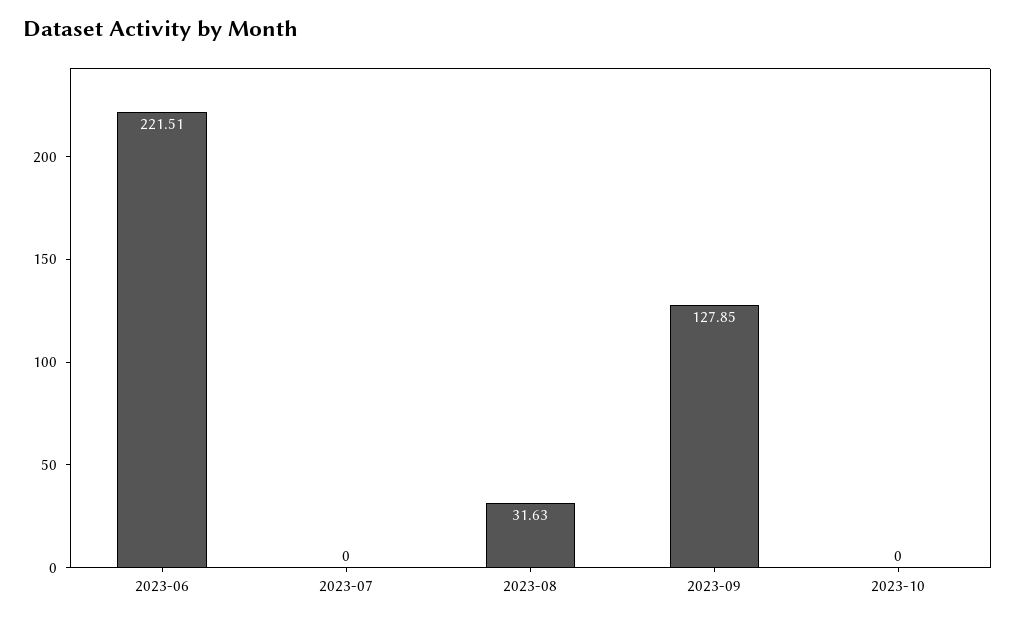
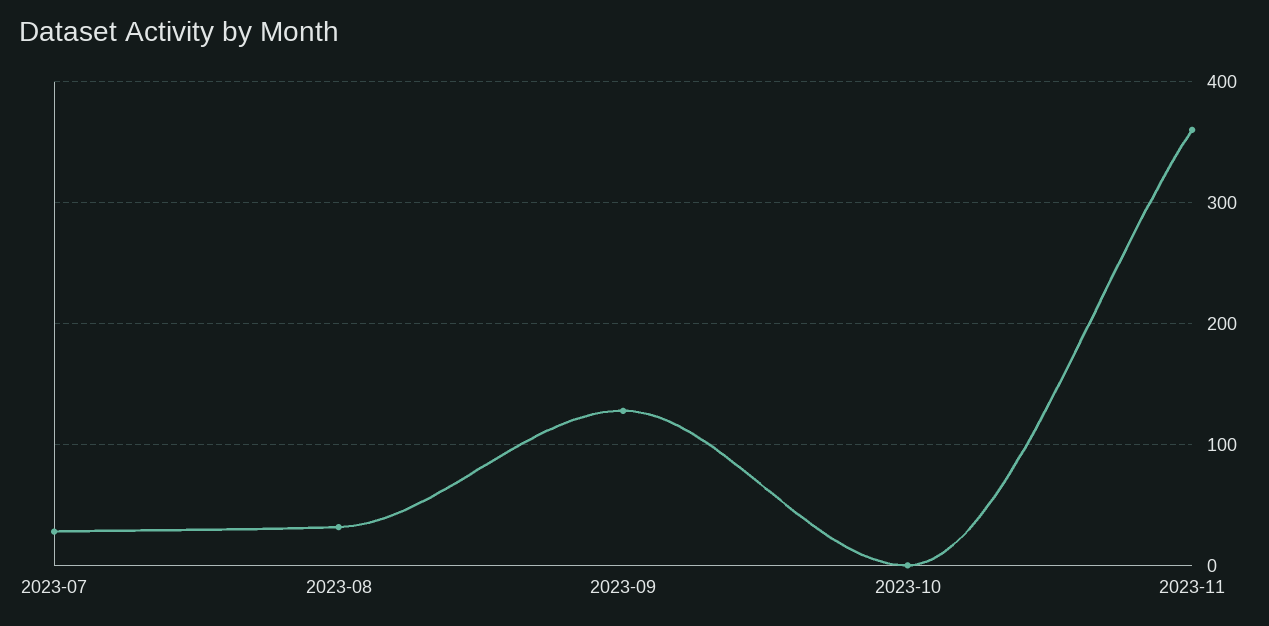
2023-06: 221.51 -> none
2023-07: 0 -> 30
2023-11: none -> 360

